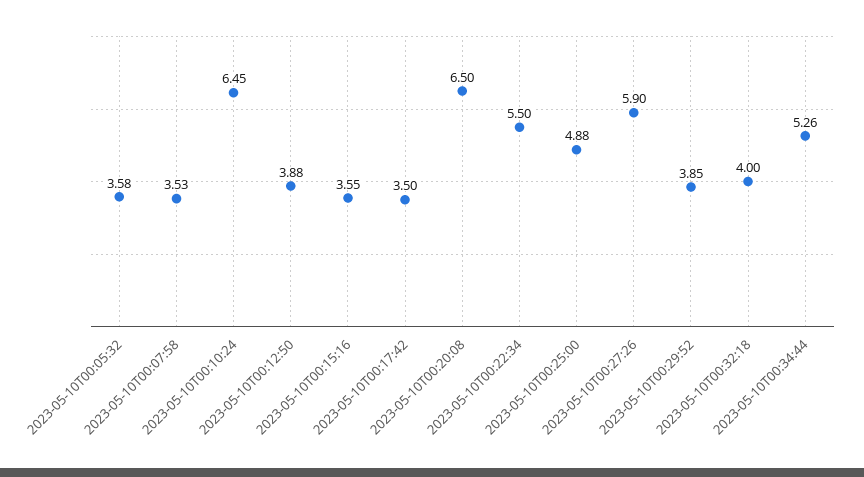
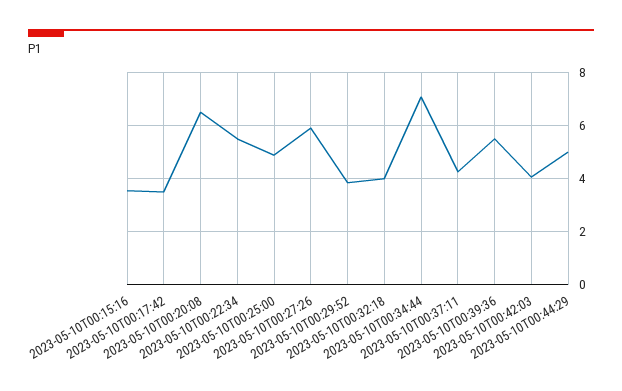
2023-05-10T00:05:32: 3.58 -> none
2023-05-10T00:07:58: 3.53 -> none
2023-05-10T00:10:24: 6.45 -> none
2023-05-10T00:12:50: 3.88 -> none
2023-05-10T00:34:44: 5.26 -> 7
2023-05-10T00:37:11: none -> 4.25
2023-05-10T00:39:36: none -> 5.5
2023-05-10T00:42:03: none -> 4
2023-05-10T00:44:29: none -> 5

